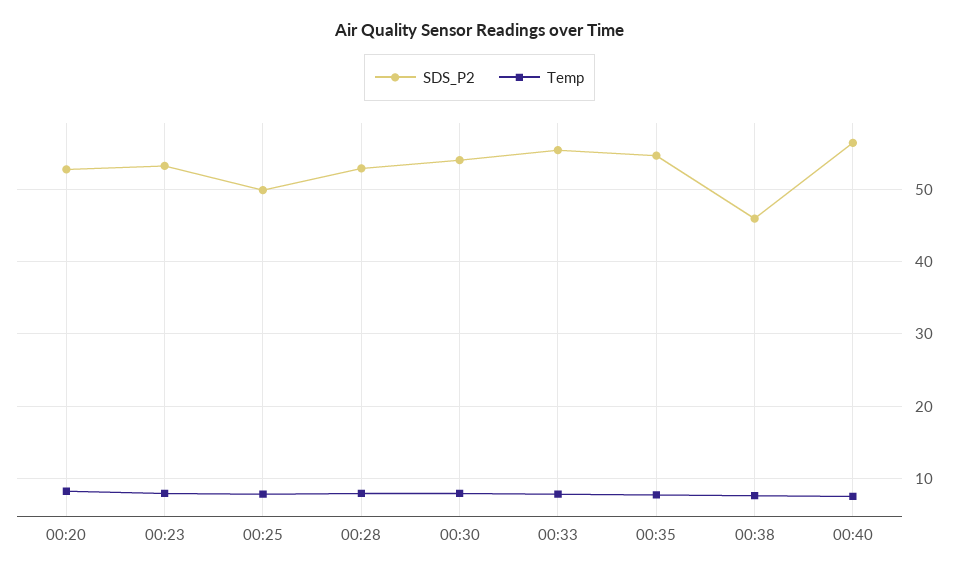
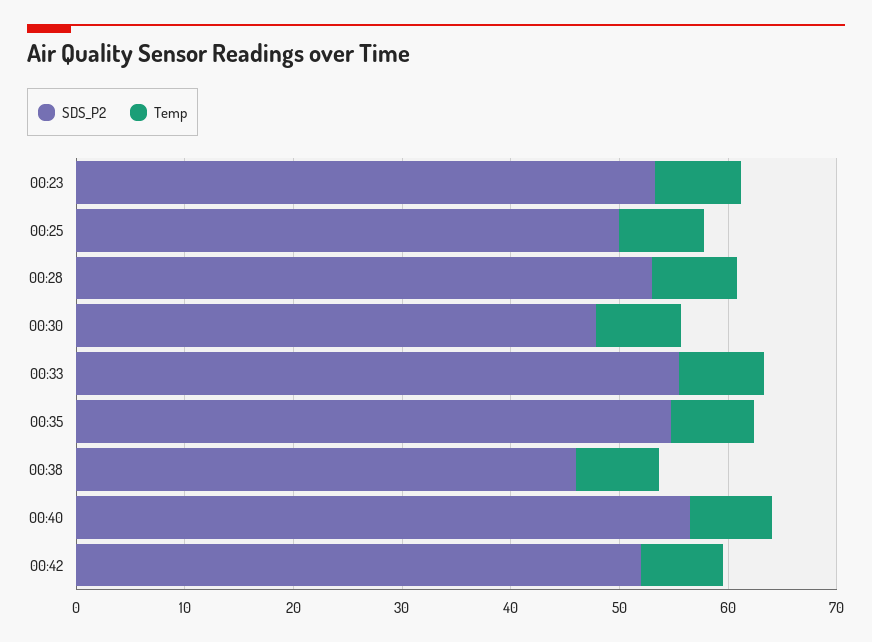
SDS_P2, 00:20: 53 -> none
Temp, 00:20: 8 -> none
SDS_P2, 00:30: 54 -> 48
SDS_P2, 00:42: none -> 52
Temp, 00:42: none -> 8

